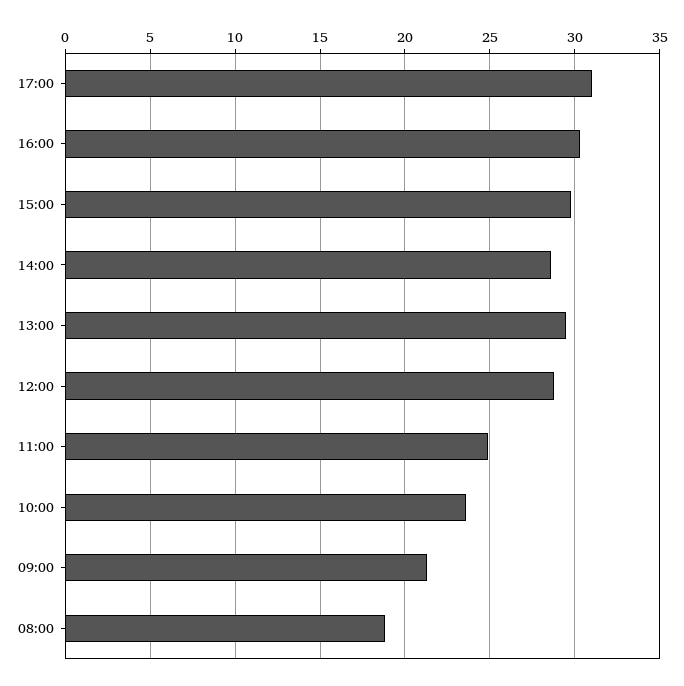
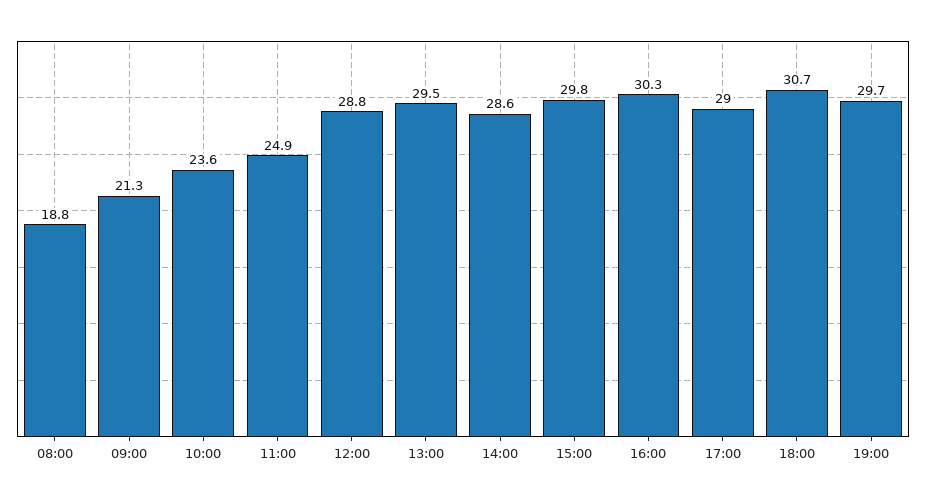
17:00: 31 -> 29
18:00: none -> 30.7
19:00: none -> 29.7

